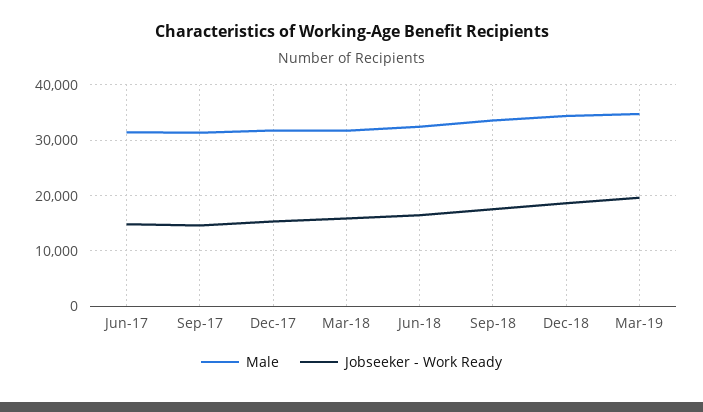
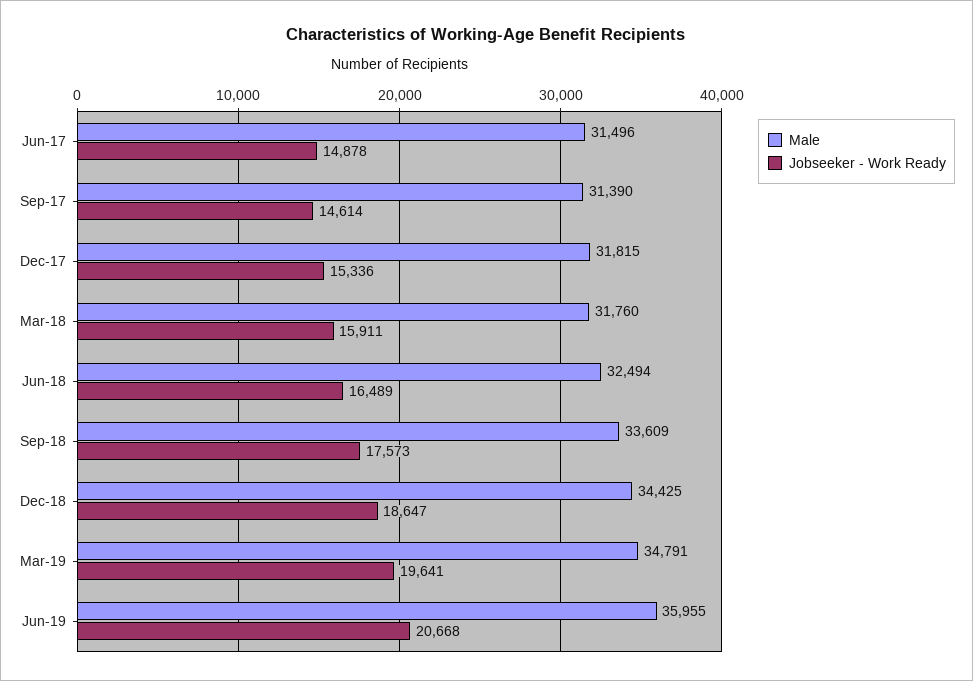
Male, Jun-19: none -> 35955
Jobseeker - Work Ready, Jun-19: none -> 20668

